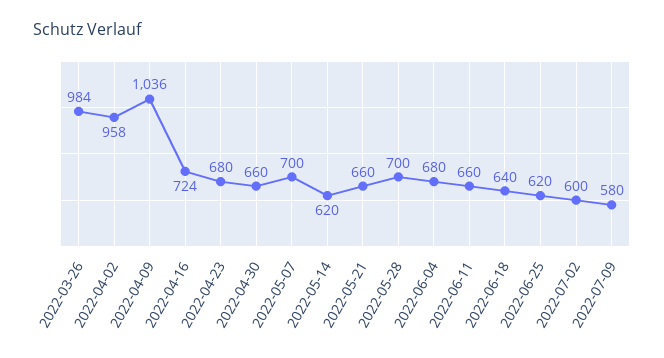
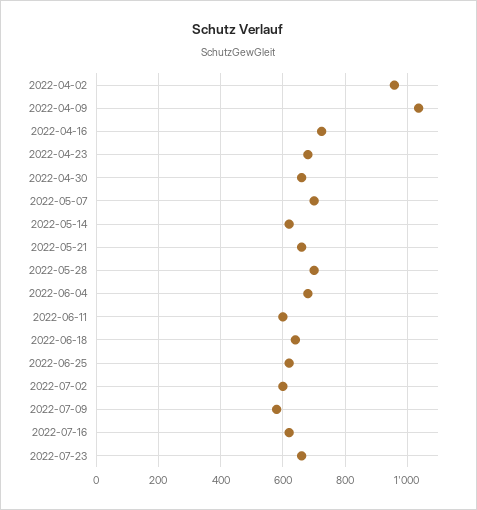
2022-03-26: 984 -> none
2022-06-11: 660 -> 600
2022-07-16: none -> 620
2022-07-23: none -> 660

